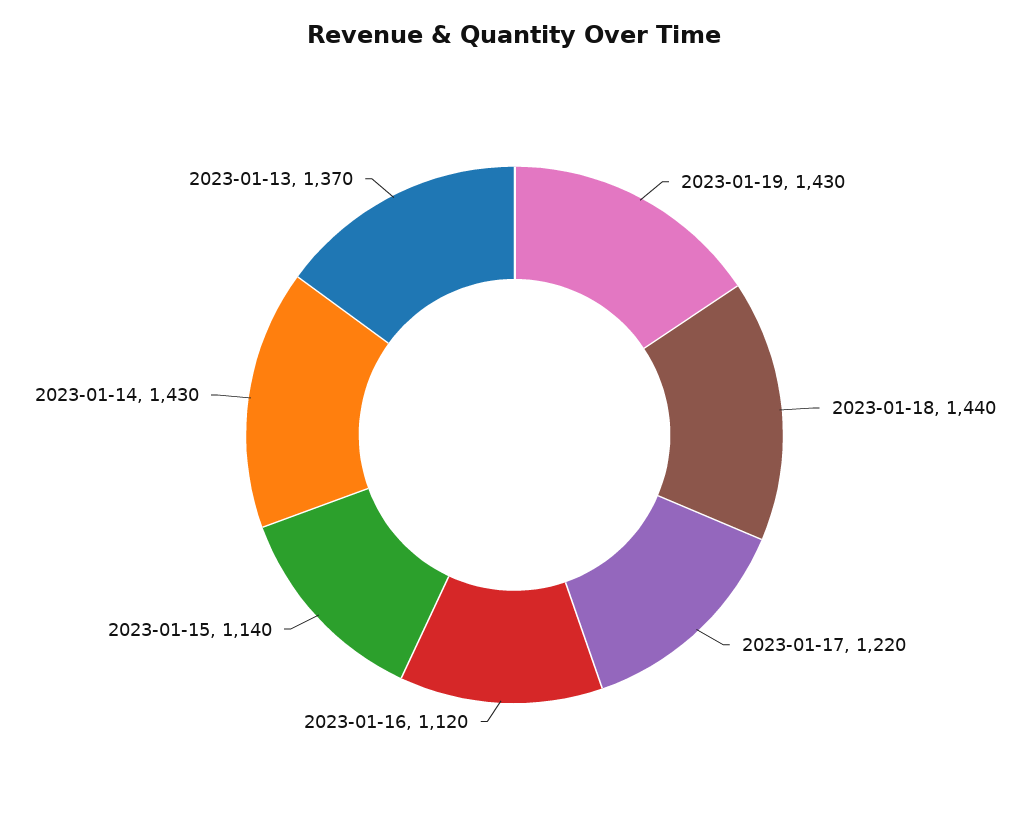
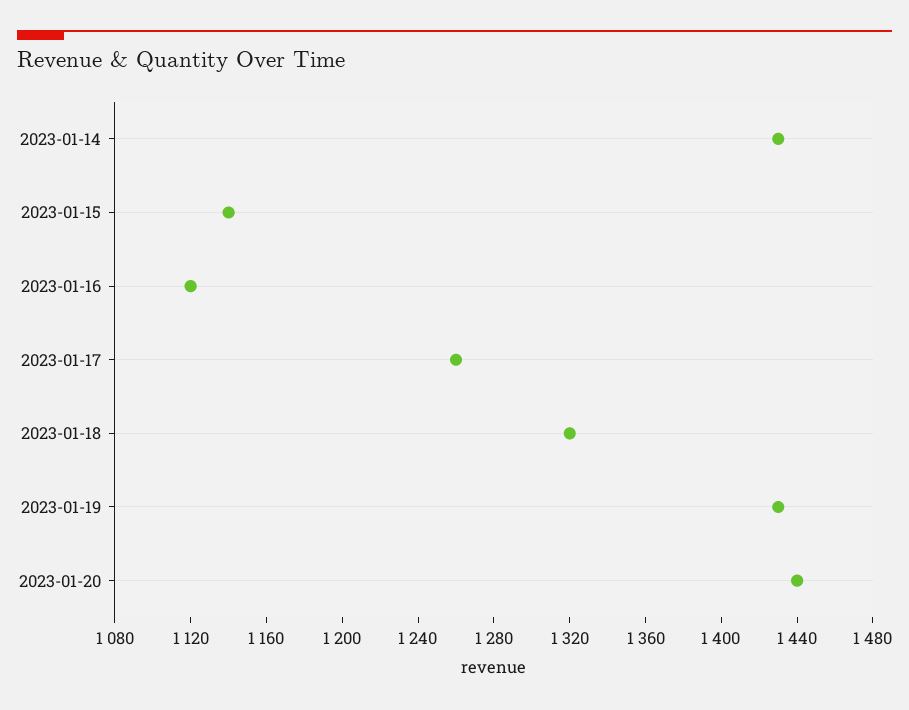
2023-01-18: 1440 -> 1320
2023-01-17: 1220 -> 1260
2023-01-13: 1370 -> none
2023-01-20: none -> 1440

